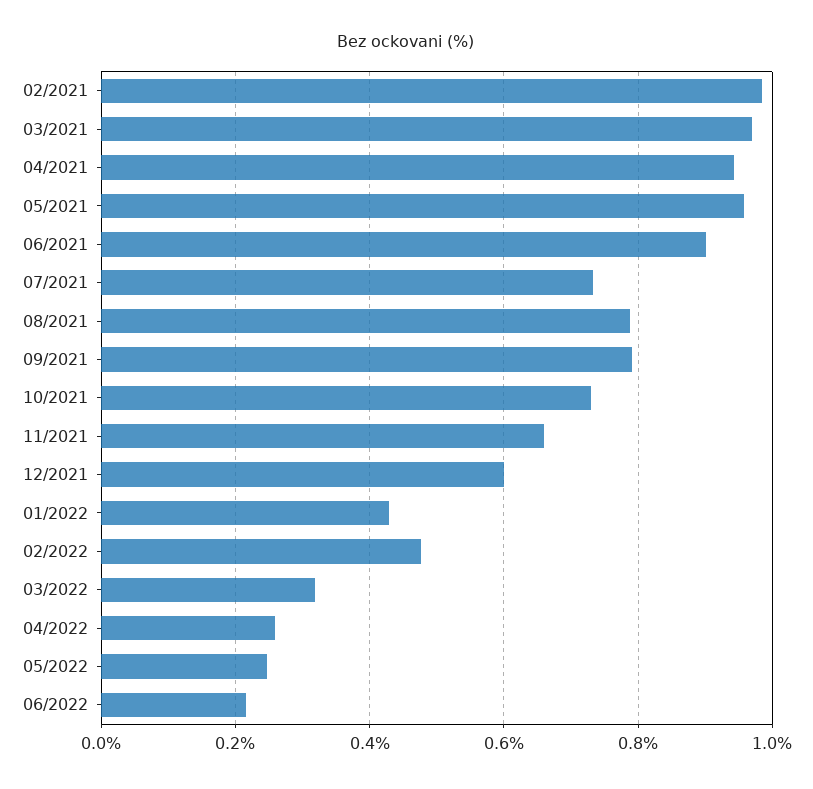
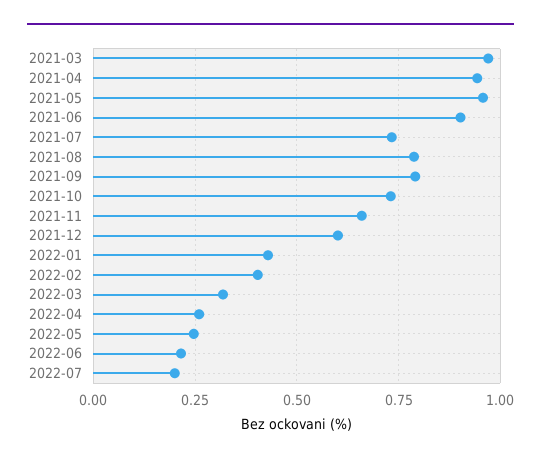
02/2021: 0.98 -> none
02/2022: 0.48 -> 0.4
2022-07: none -> 0.2

